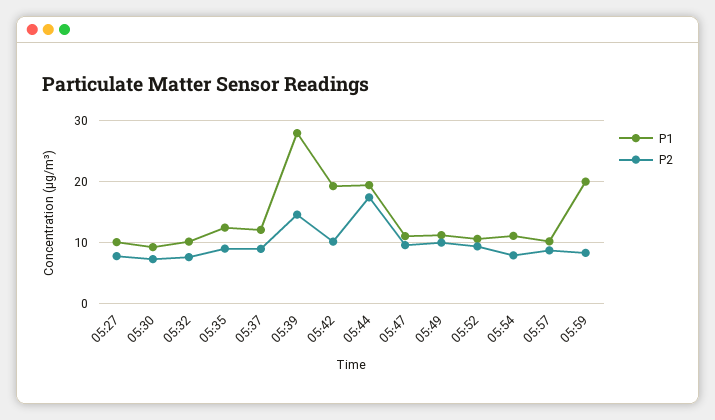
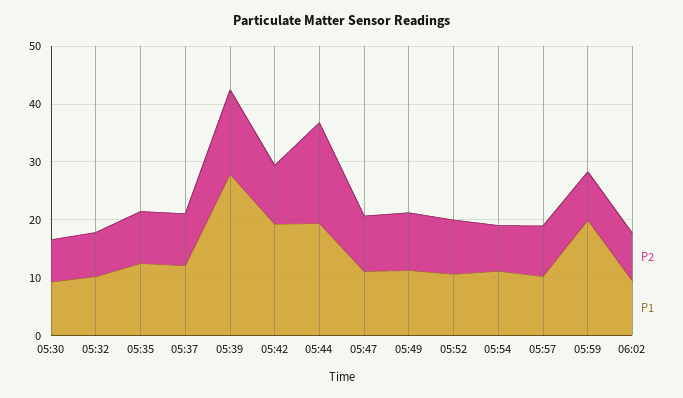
P1, 05:27: 10 -> none
P2, 05:27: 8 -> none
P2, 06:02: none -> 8
P1, 06:02: none -> 10

